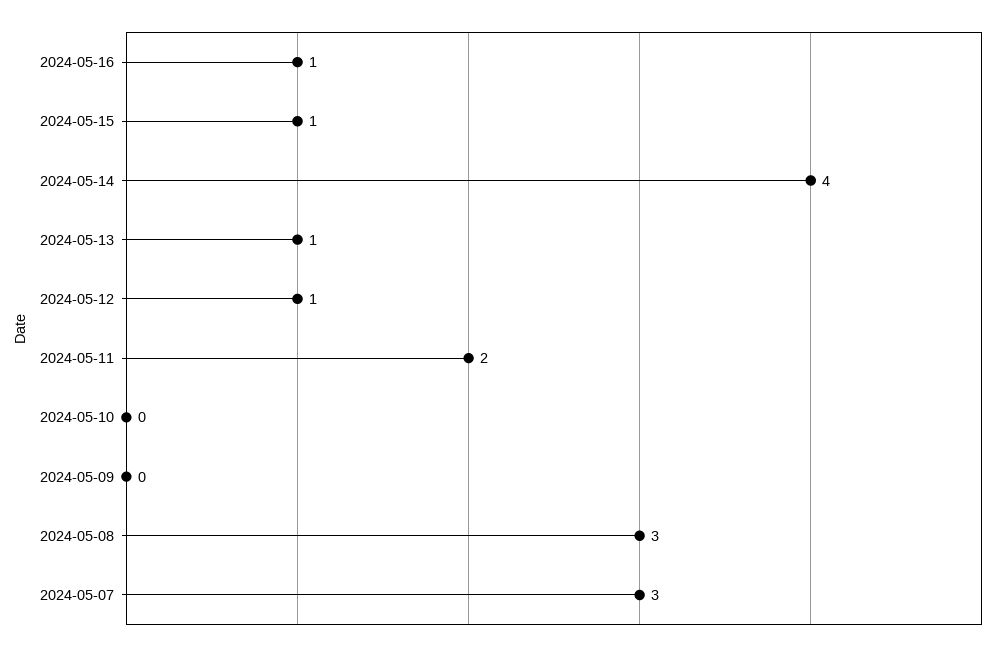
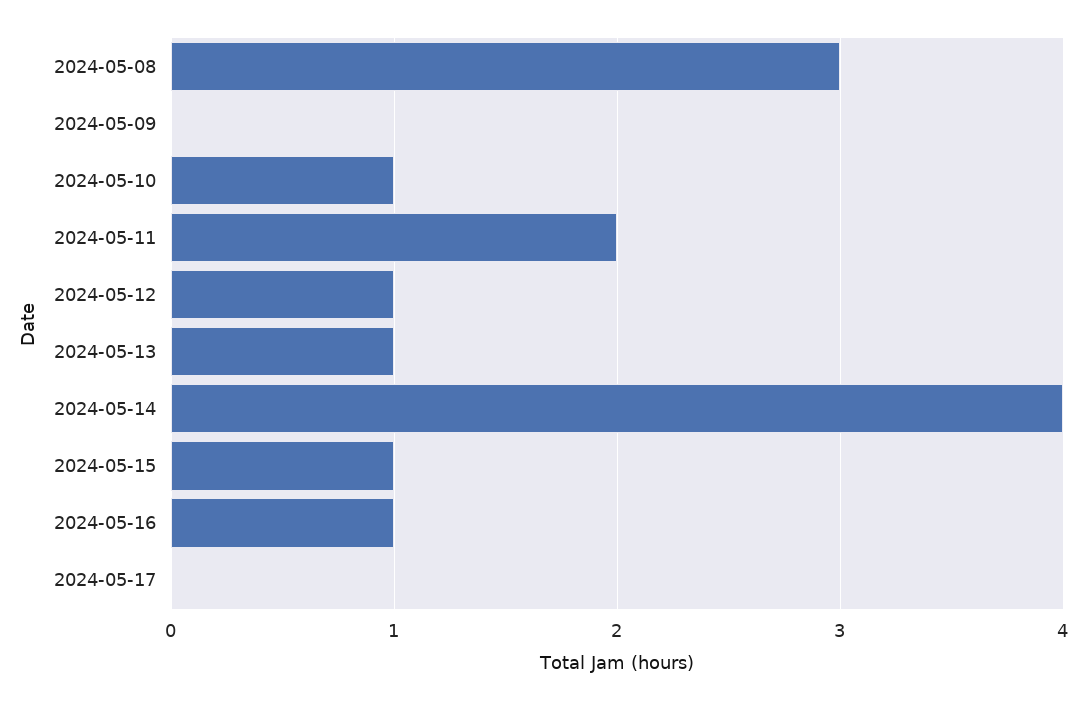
2024-05-10: 0 -> 1
2024-05-07: 3 -> none
2024-05-17: none -> 0

